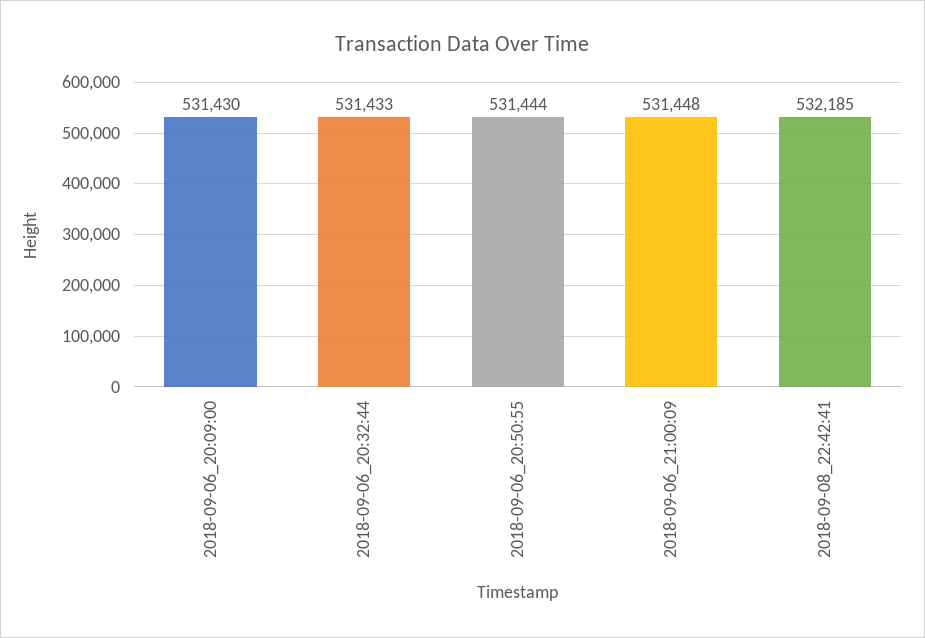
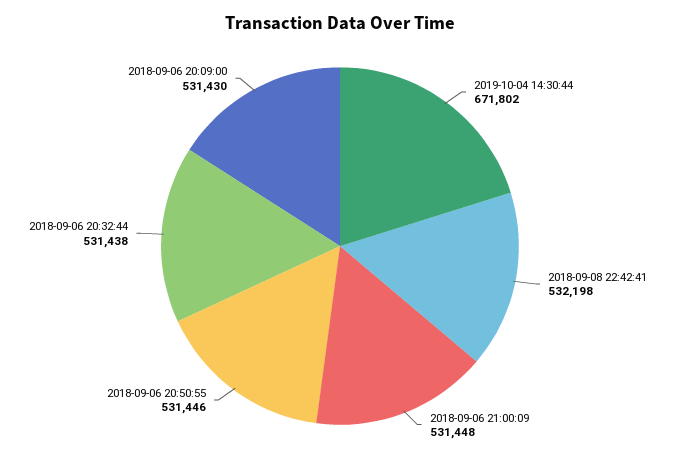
2018-09-06_20:32:44: 531433 -> 531438
2018-09-06_20:50:55: 531444 -> 531446
2018-09-08_22:42:41: 532185 -> 532198
2019-10-04 14:30:44: none -> 671802

